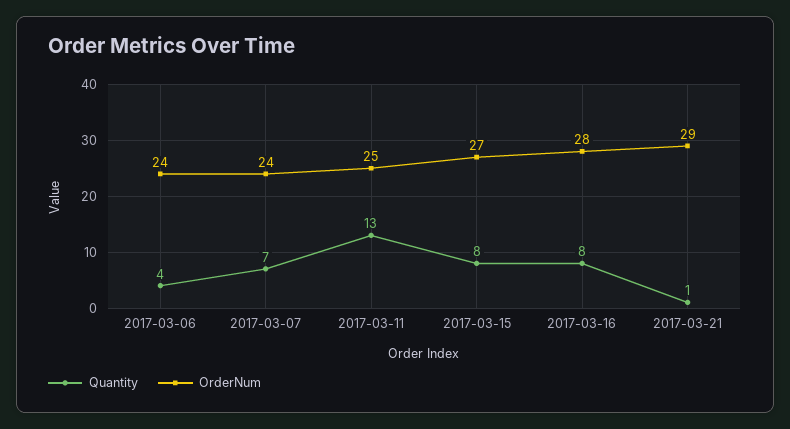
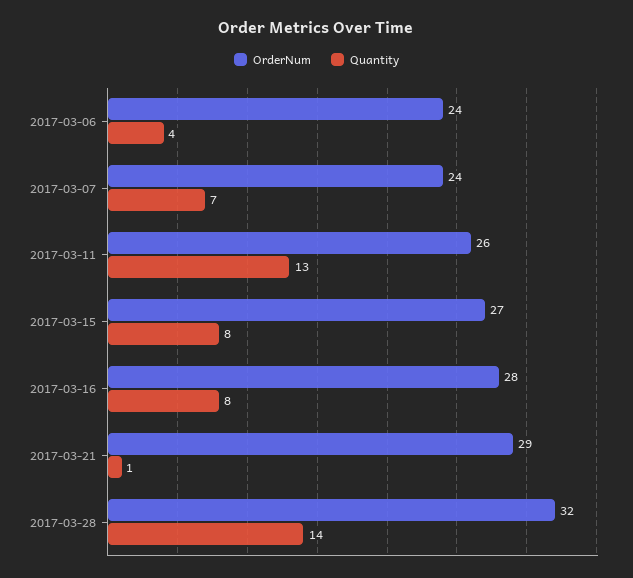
OrderNum, 2017-03-11: 25 -> 26
OrderNum, 2017-03-28: none -> 32
Quantity, 2017-03-28: none -> 14

